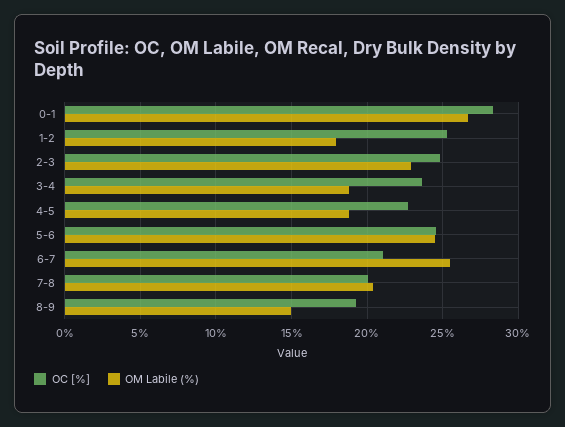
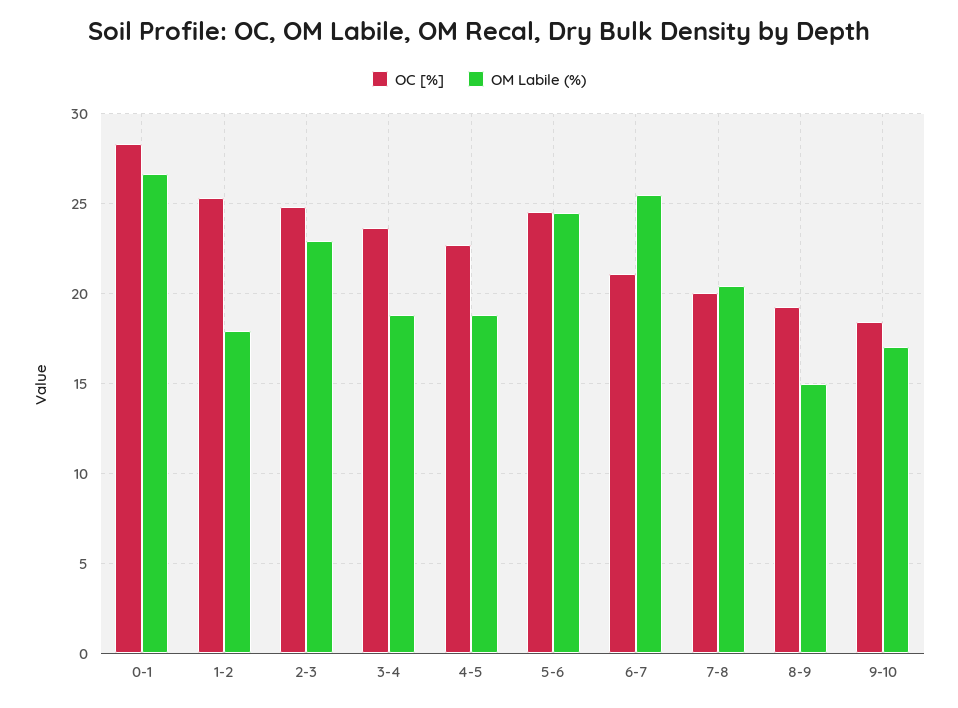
OC [%], 9-10: none -> 18.5
OM Labile (%), 9-10: none -> 17

